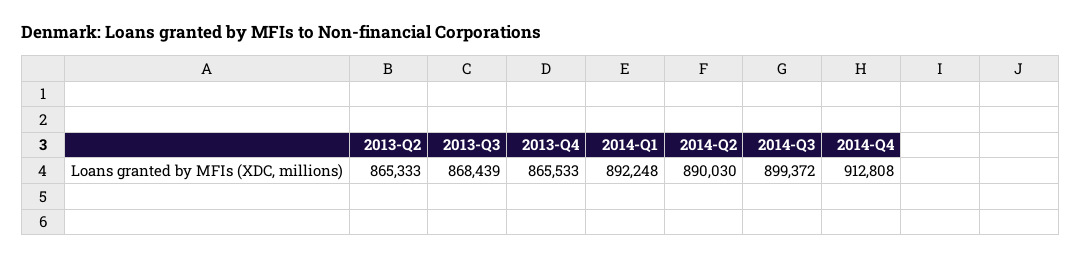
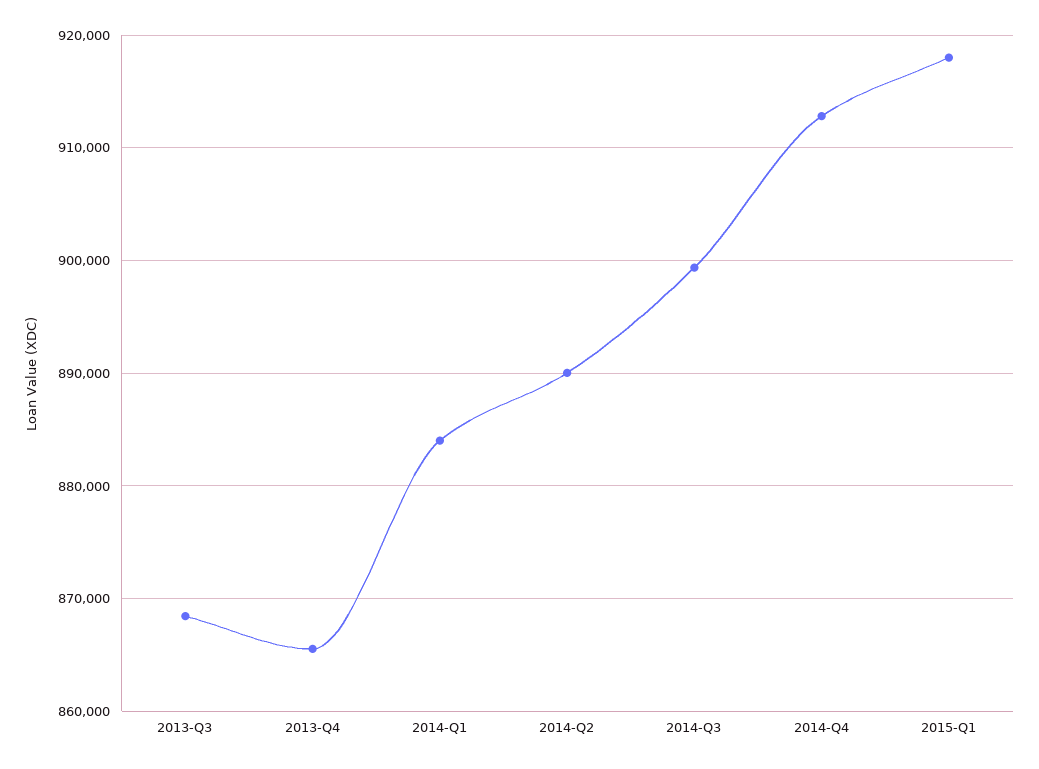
2013-Q2: 865333 -> none
2014-Q1: 892248 -> 884000
2015-Q1: none -> 918000

